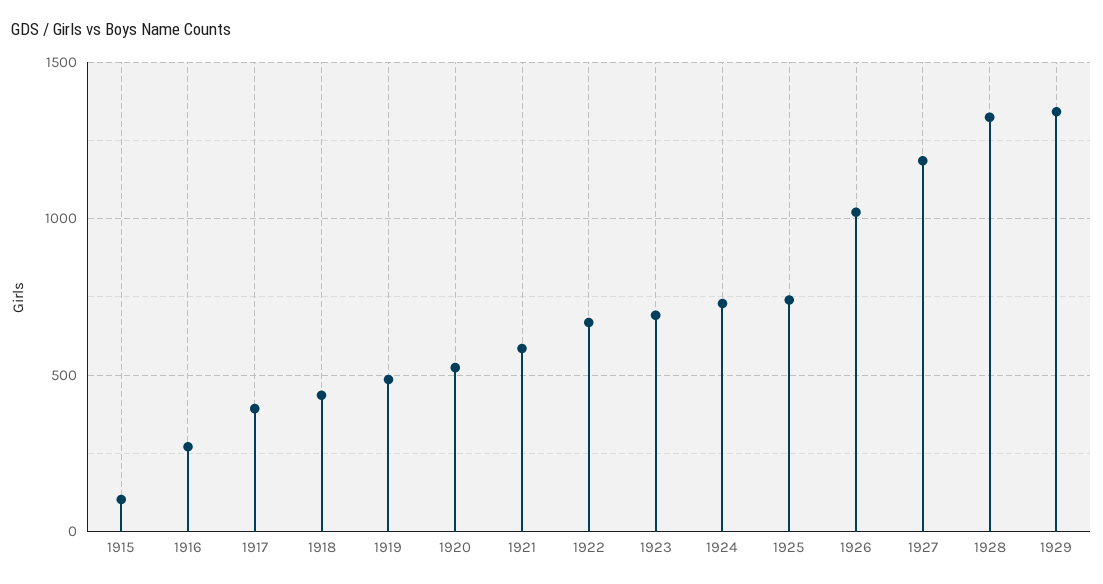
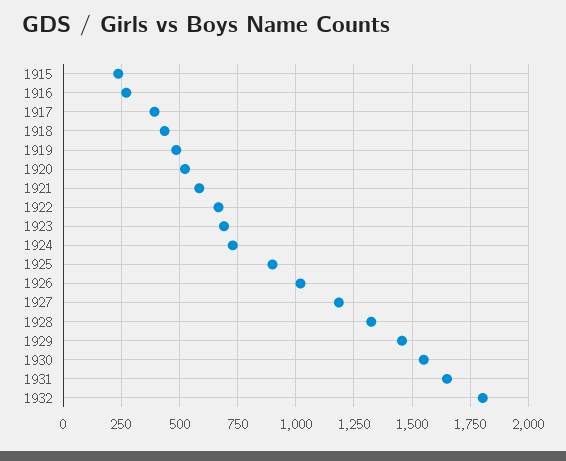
1915: 100 -> 250
1925: 750 -> 900
1929: 1350 -> 1450
1930: none -> 1550
1931: none -> 1650
1932: none -> 1800

